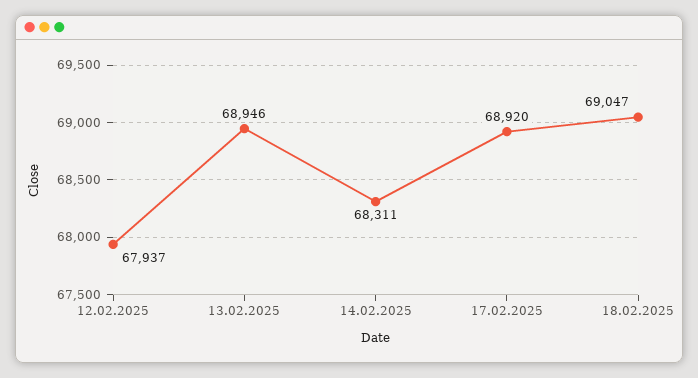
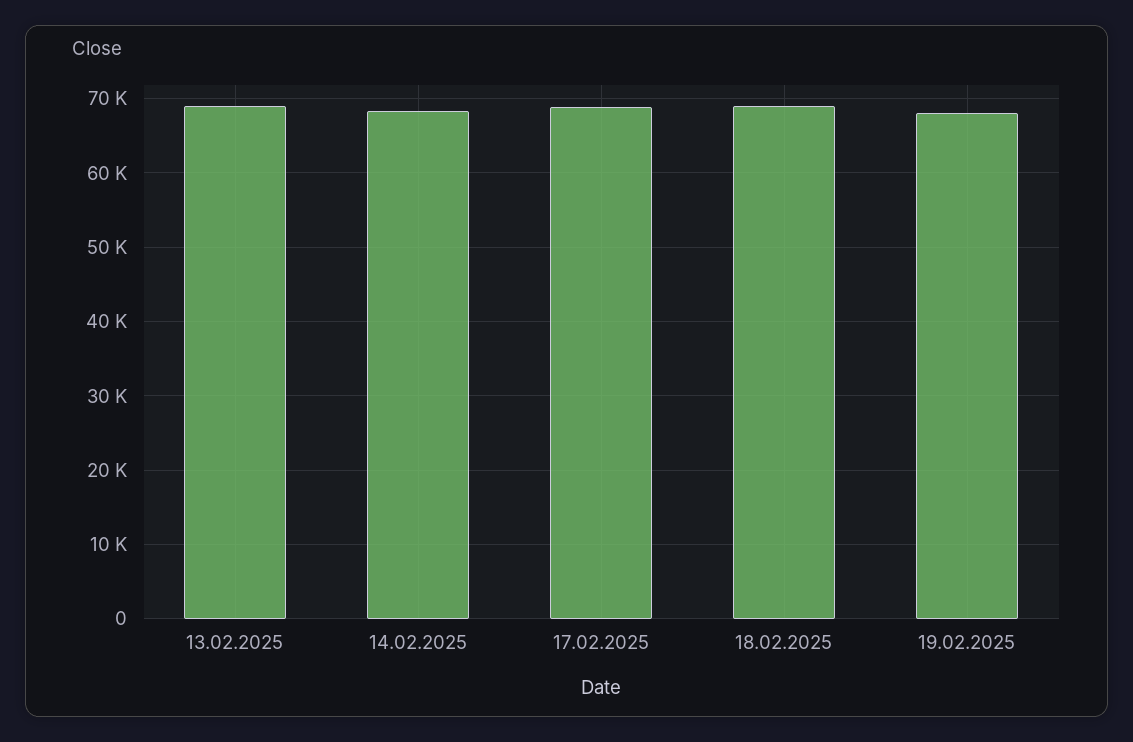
12.02.2025: 67937 -> none
19.02.2025: none -> 68000

